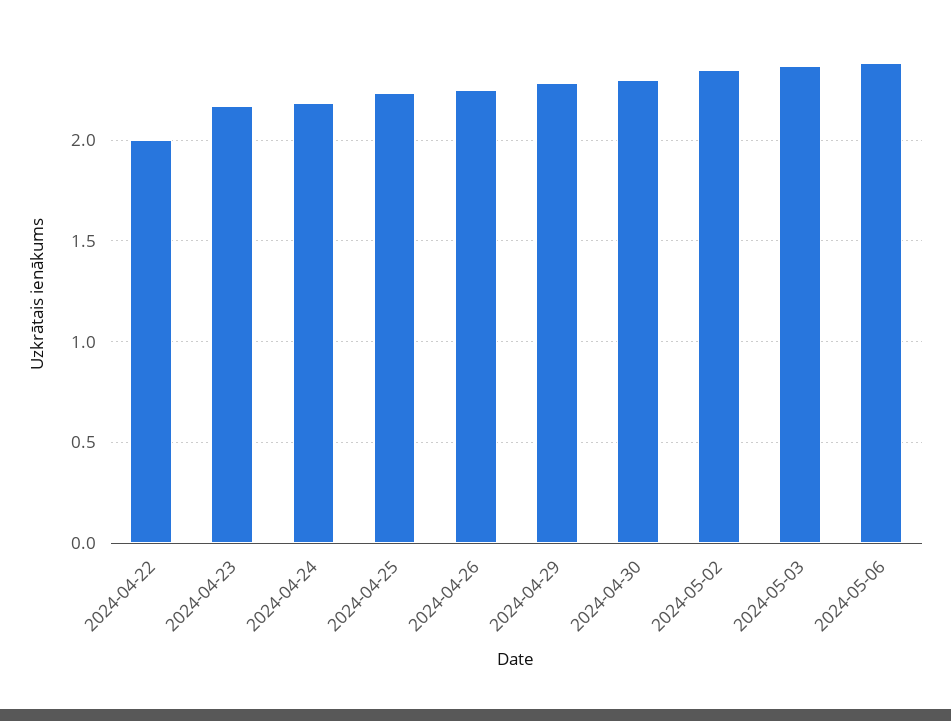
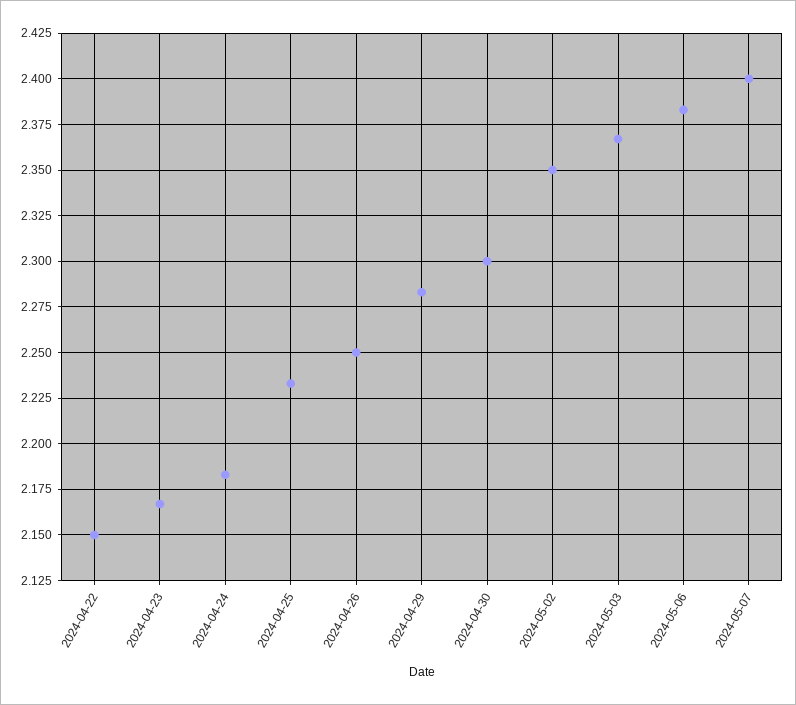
2024-04-22: 2 -> 2.15
2024-05-07: none -> 2.4

